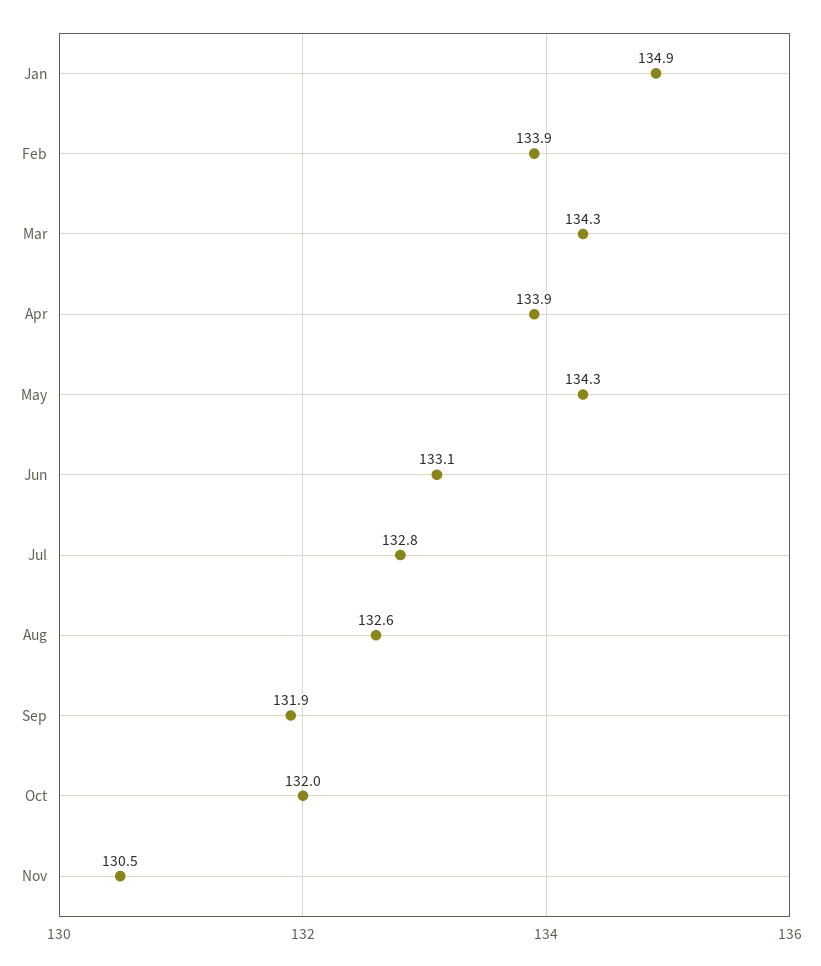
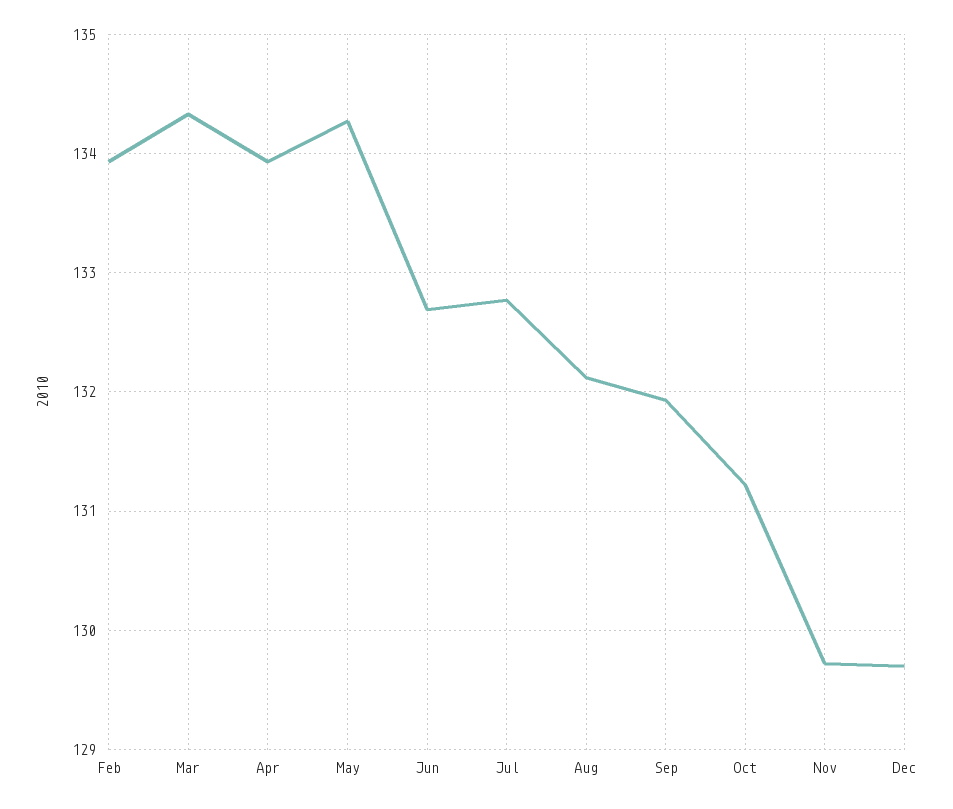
Jan: 134.9 -> none
Jun: 133.1 -> 132.7
Aug: 132.6 -> 132.1
Oct: 132 -> 131.2
Nov: 130.5 -> 129.7
Dec: none -> 129.7

